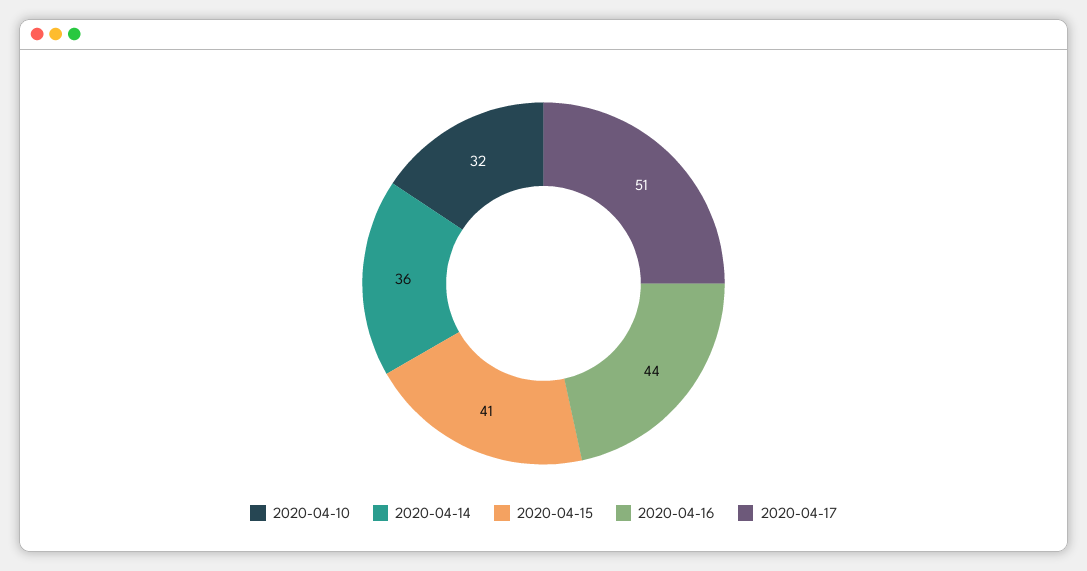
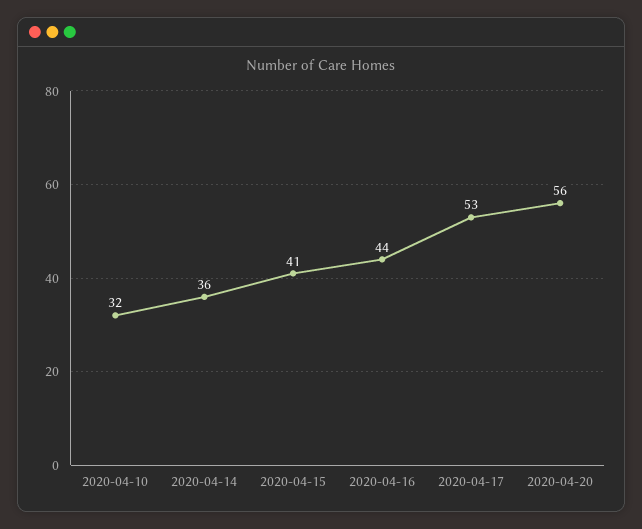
2020-04-17: 51 -> 53
2020-04-20: none -> 56

